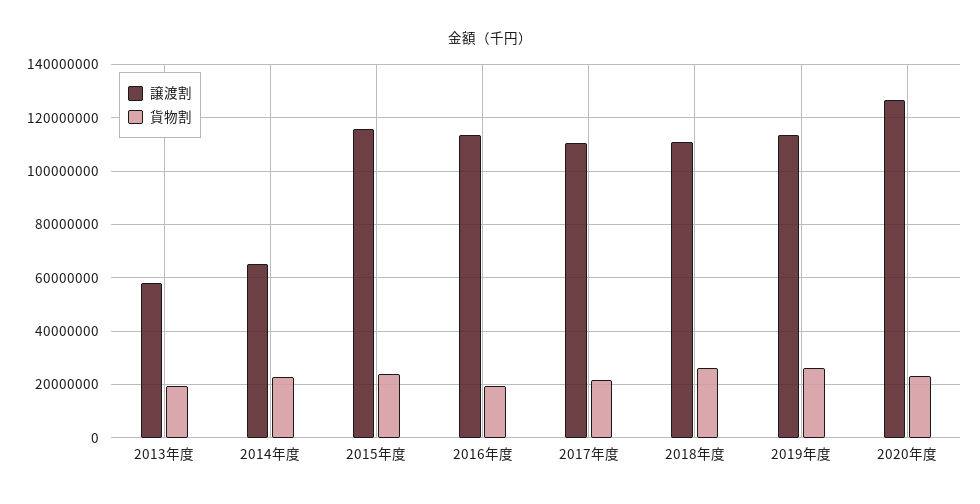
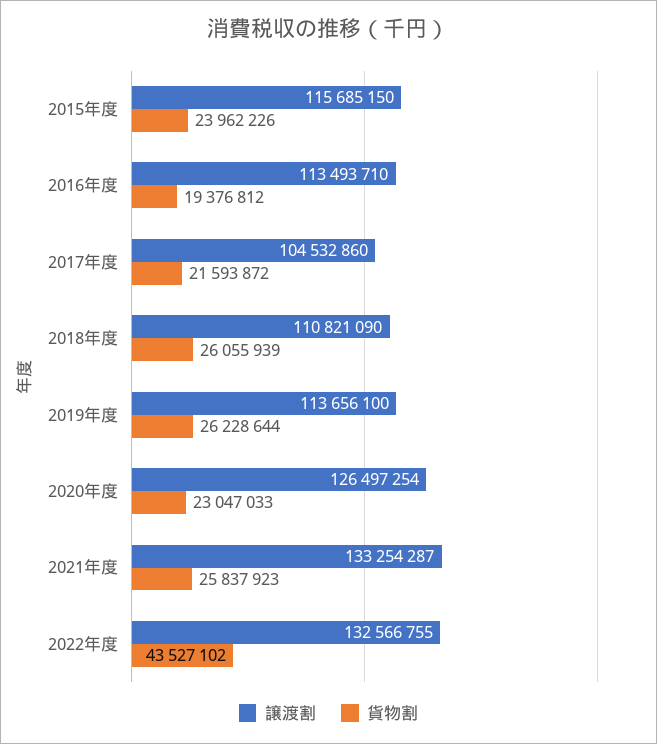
譲渡割, 2013年度: 57500000 -> none
貨物割, 2013年度: 20000000 -> none
譲渡割, 2014年度: 65000000 -> none
貨物割, 2014年度: 22500000 -> none
譲渡割, 2017年度: 110000000 -> 104532860
譲渡割, 2021年度: none -> 133254287
貨物割, 2021年度: none -> 25837923
譲渡割, 2022年度: none -> 132566755
貨物割, 2022年度: none -> 43527102

